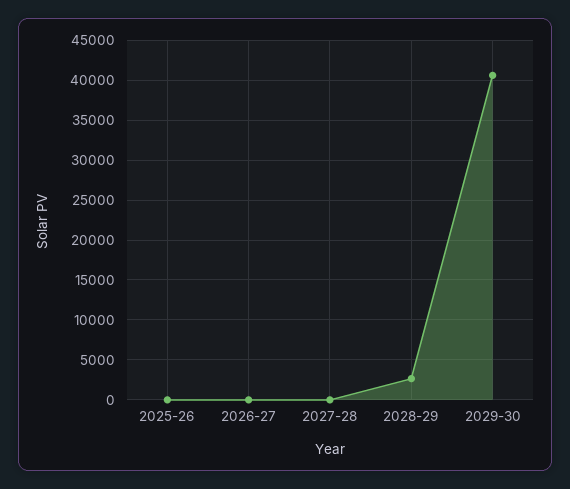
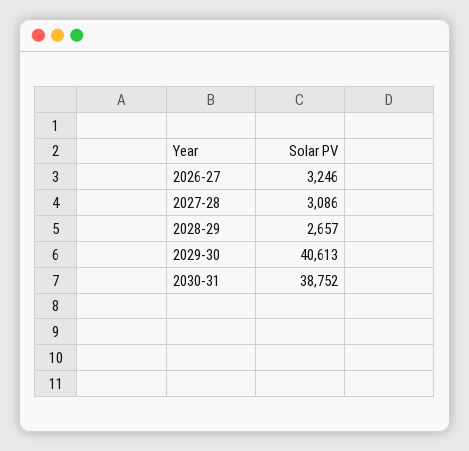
2025-26: 0 -> none
2026-27: 0 -> 3246
2027-28: 0 -> 3086
2030-31: none -> 38752

